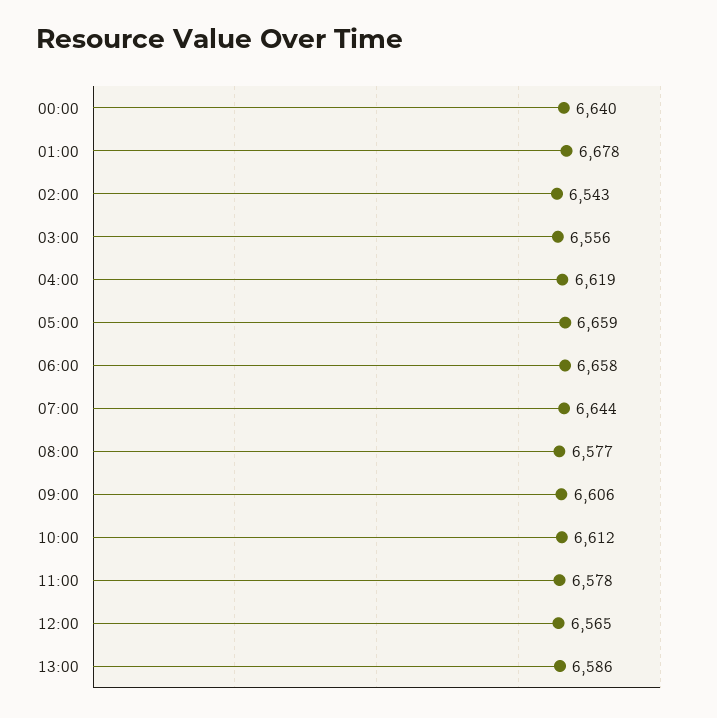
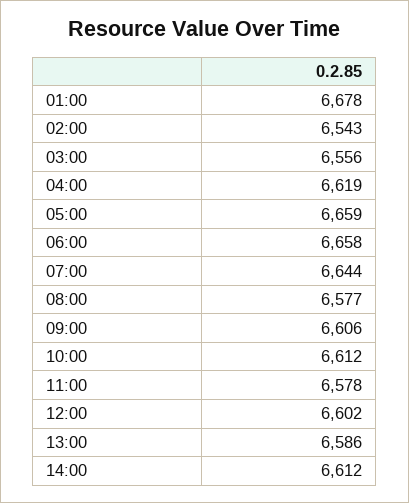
00:00: 6640 -> none
12:00: 6565 -> 6602
14:00: none -> 6612

